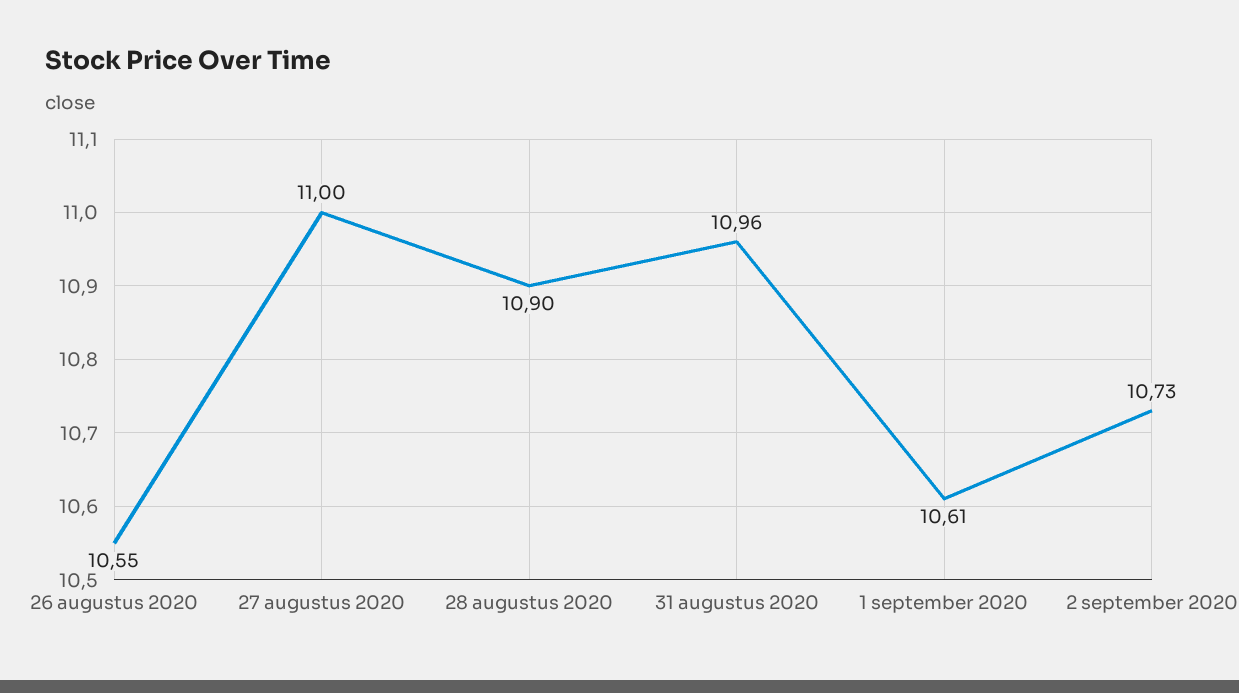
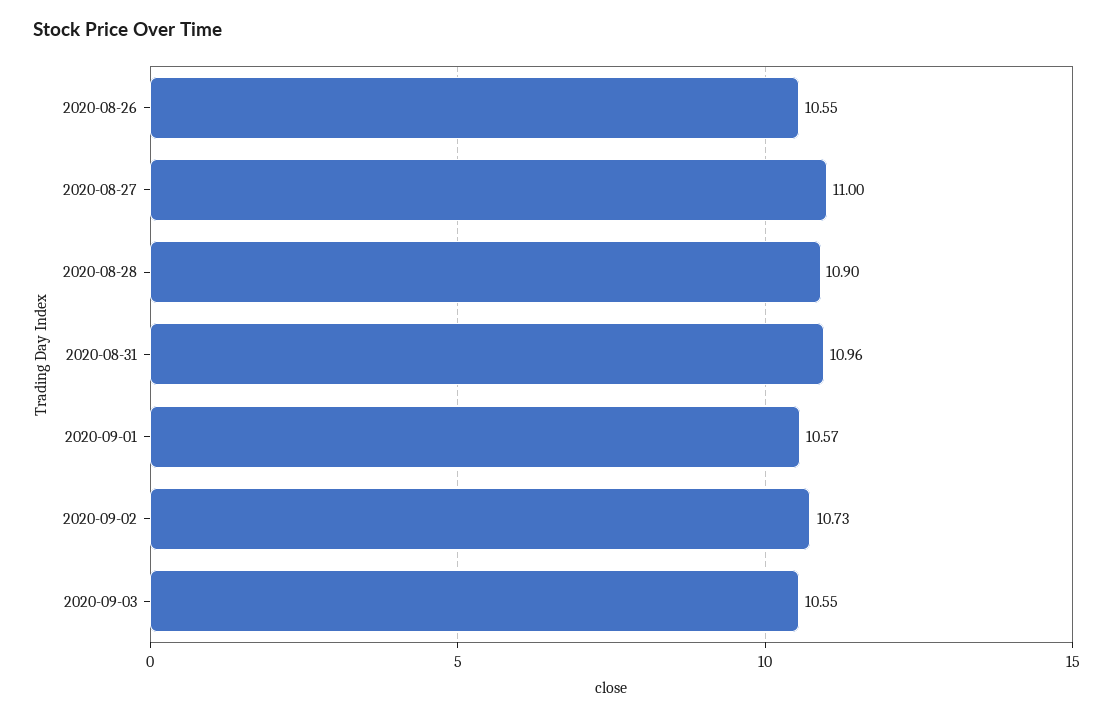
1 september 2020: 10.61 -> 10.57
2020-09-03: none -> 10.55

